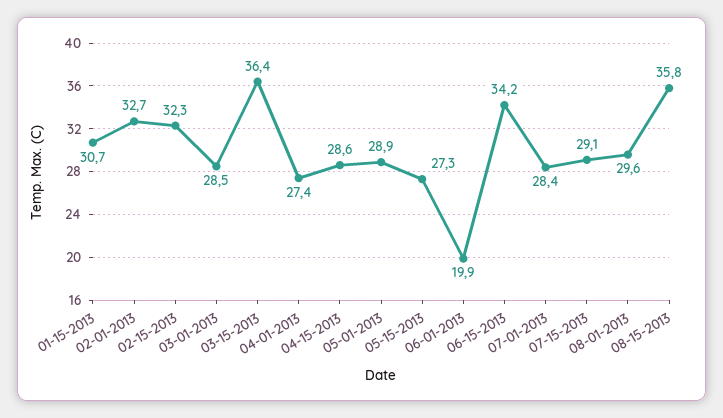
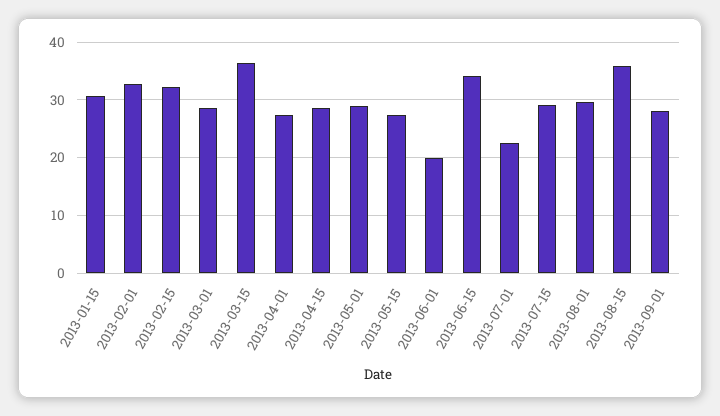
07-01-2013: 28.4 -> 22
2013-09-01: none -> 28

